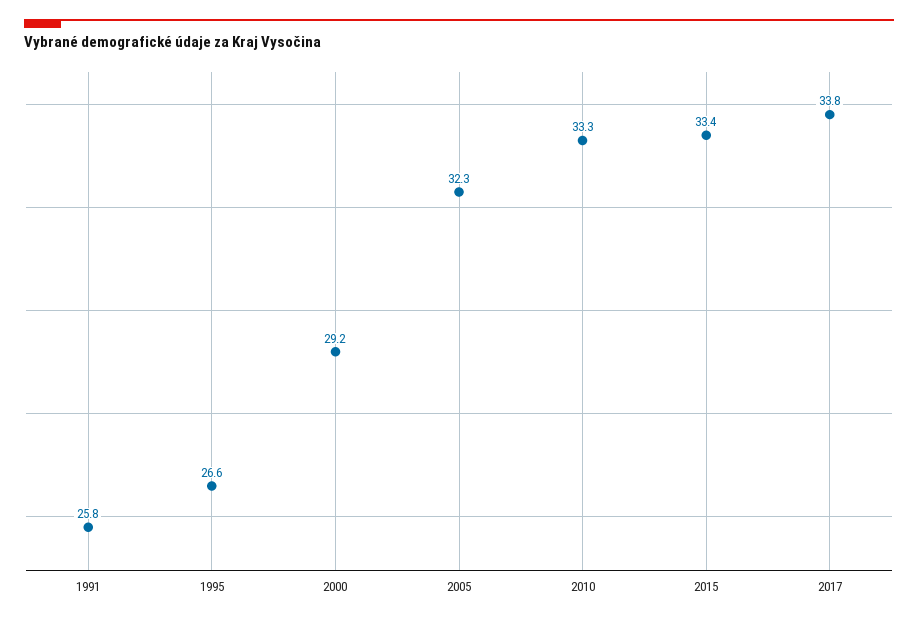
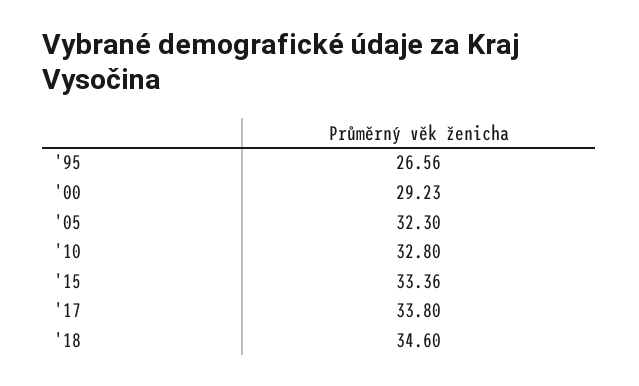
1991: 25.8 -> none
2010: 33.3 -> 32.8
'18: none -> 34.6

